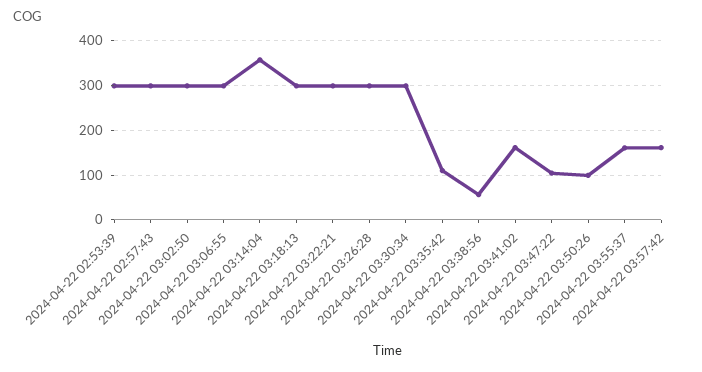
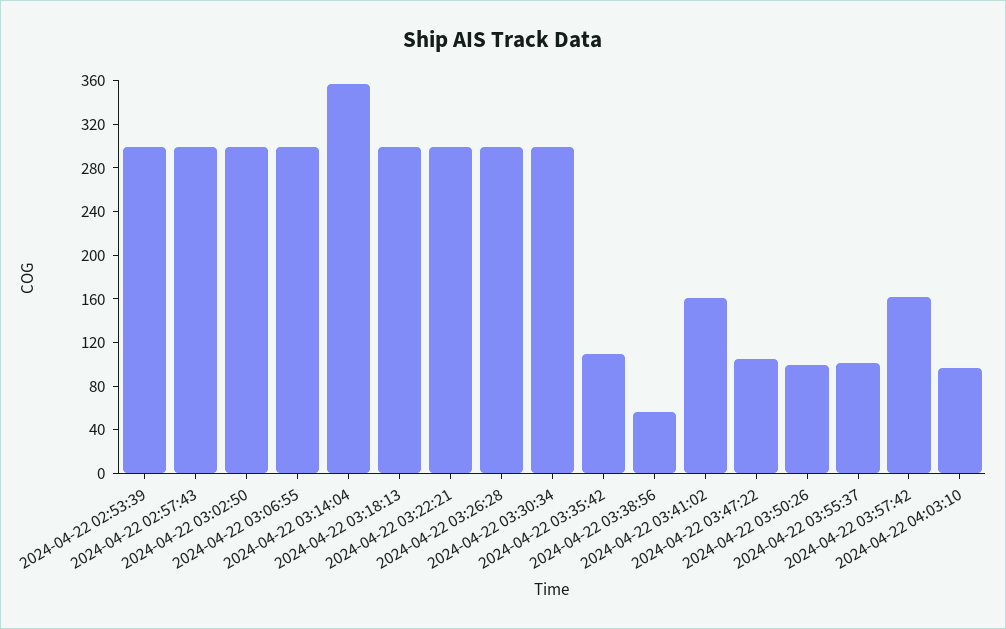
2024-04-22 03:55:37: 160 -> 100
2024-04-22 04:03:10: none -> 100

